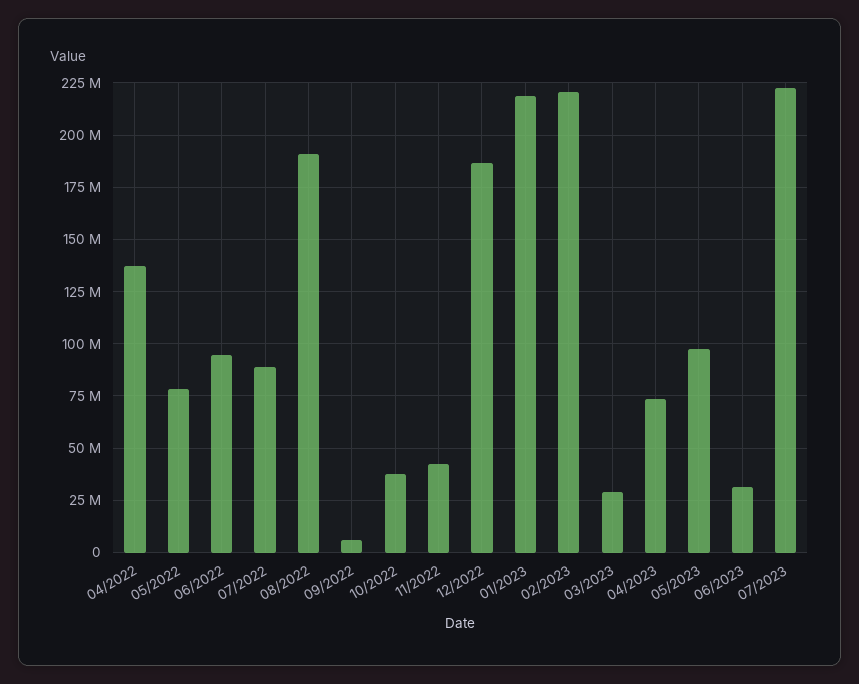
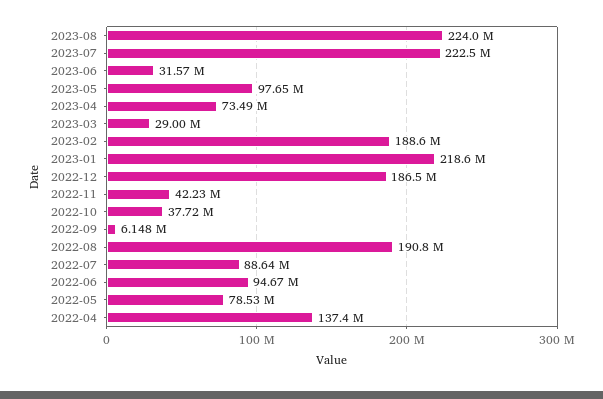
02/2023: 220000000 -> 188600000
2023-08: none -> 224000000

